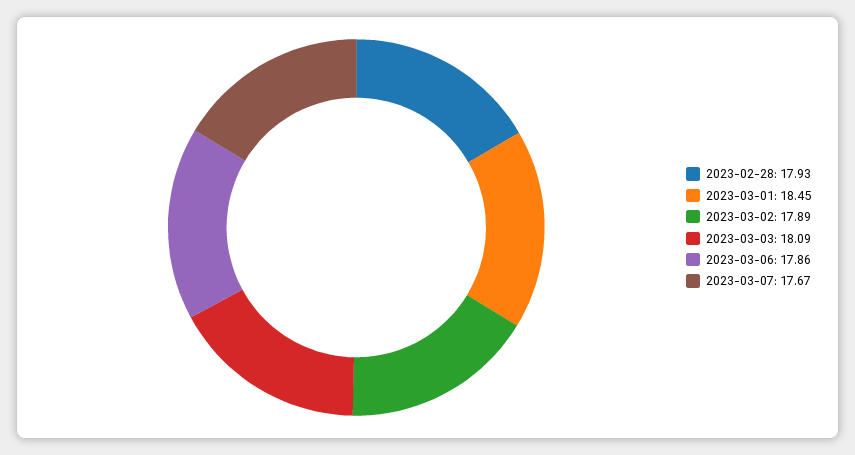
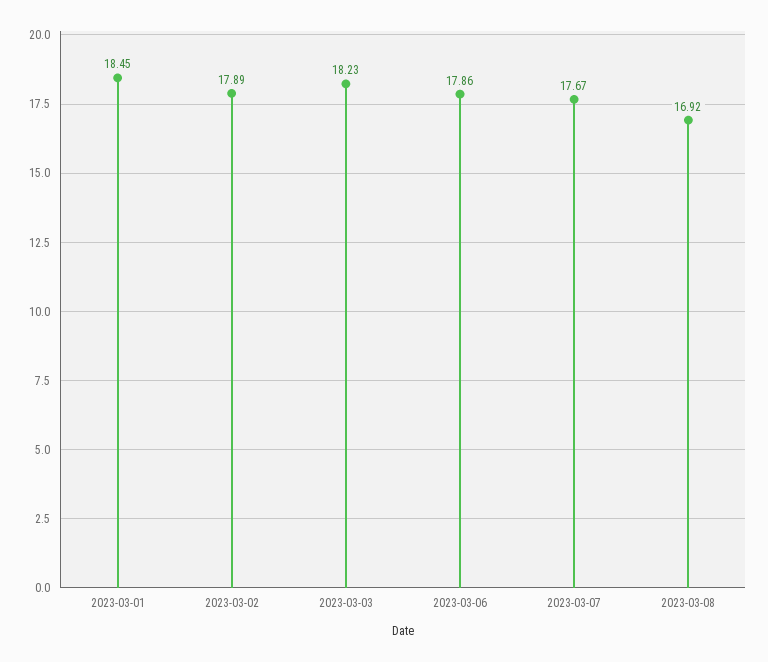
2023-02-28: 17.93 -> none
2023-03-03: 18.09 -> 18.23
2023-03-08: none -> 16.92

